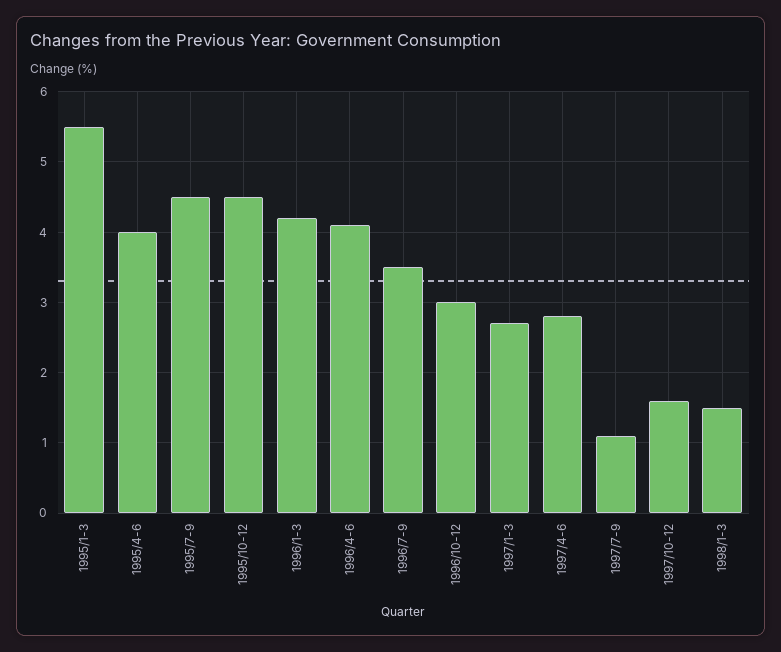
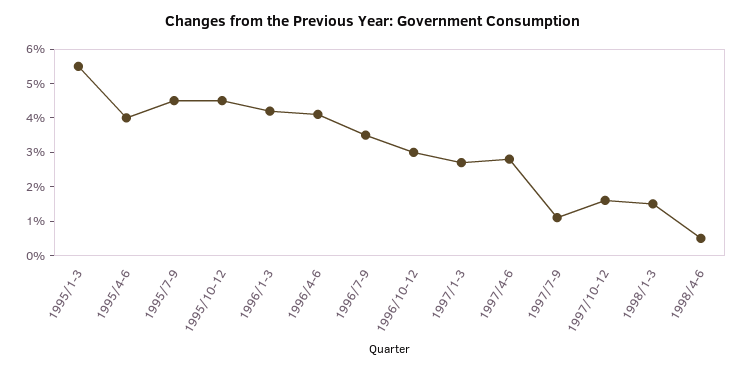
1998/4-6: none -> 0.5

